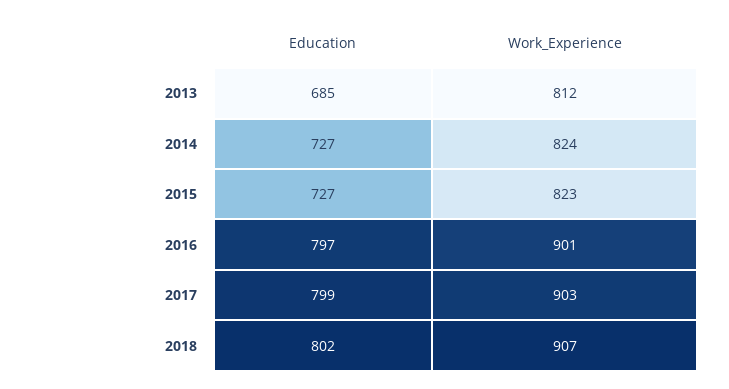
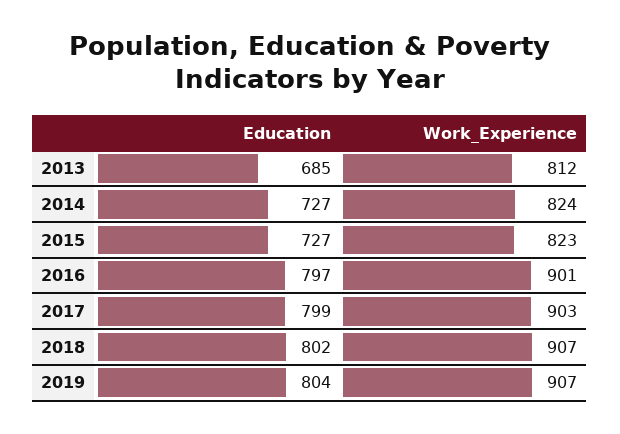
Education, 2019: none -> 804
Work_Experience, 2019: none -> 907

